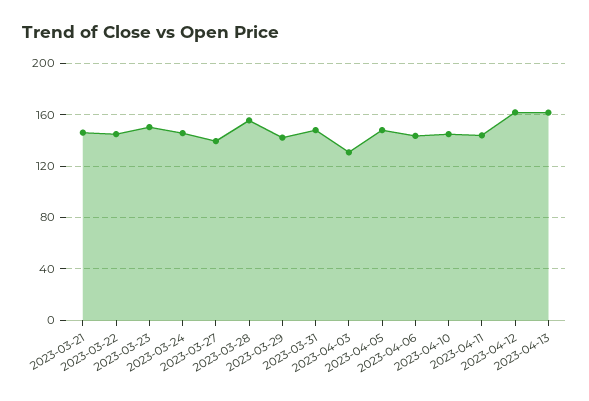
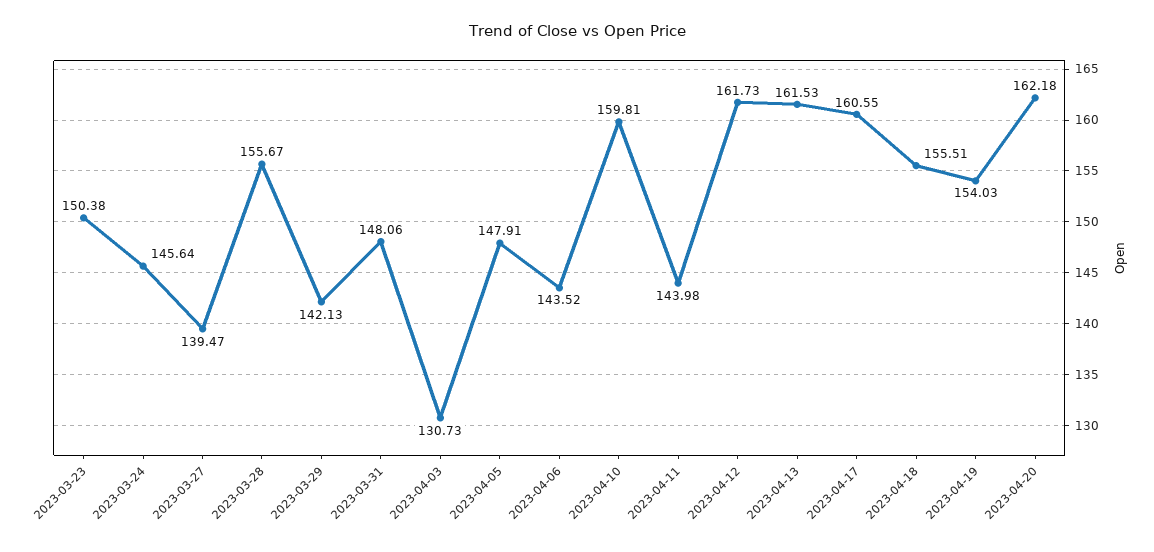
2023-03-21: 145 -> none
2023-03-22: 145 -> none
2023-04-10: 145 -> 159.81
2023-04-17: none -> 160.55
2023-04-18: none -> 155.51
2023-04-19: none -> 154.03
2023-04-20: none -> 162.18

